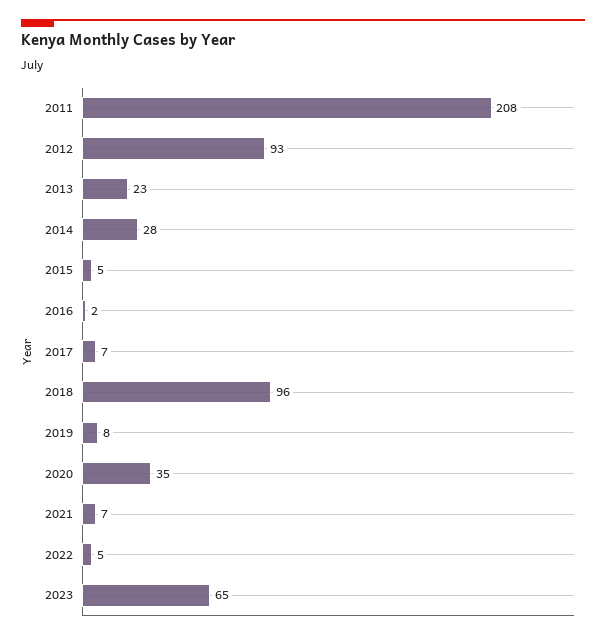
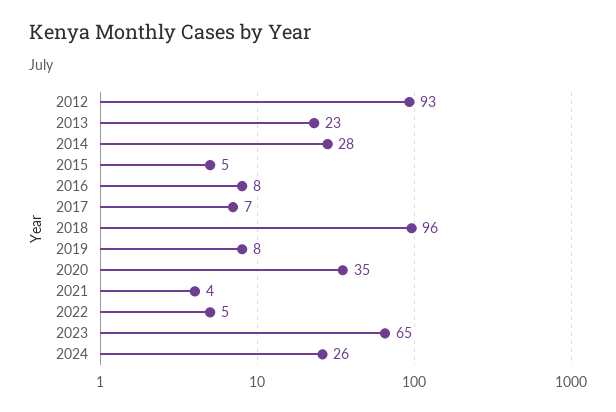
2011: 208 -> none
2016: 2 -> 8
2021: 7 -> 4
2024: none -> 26

